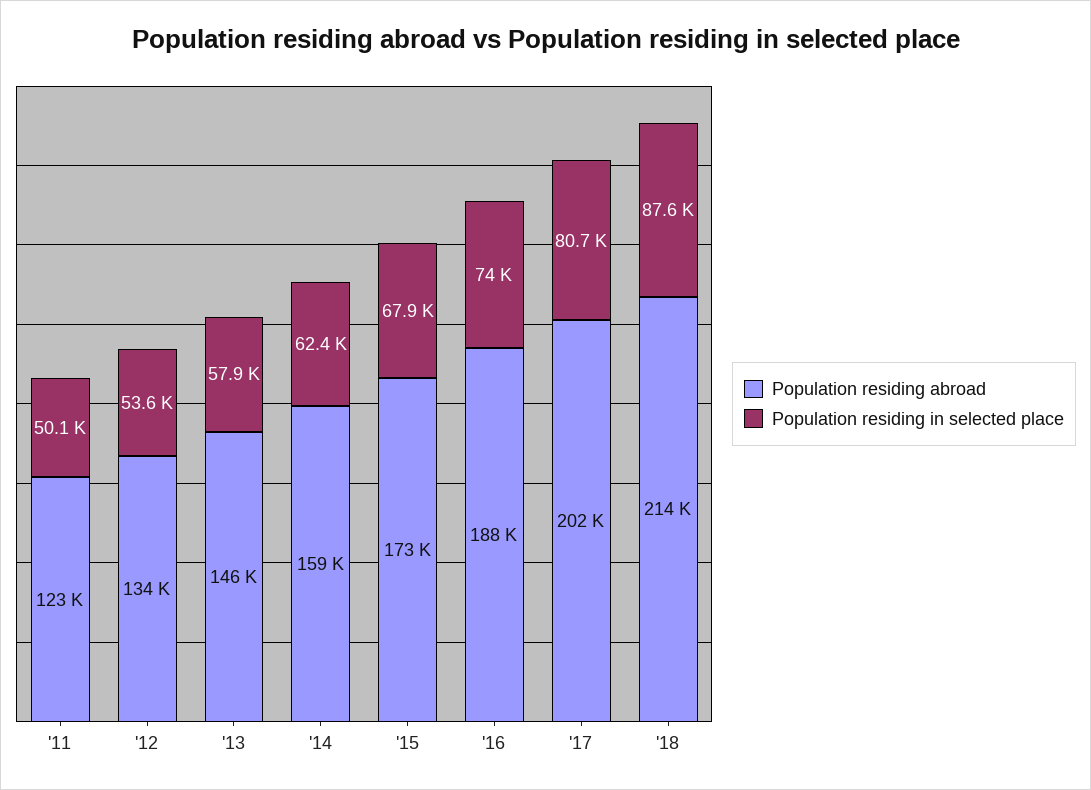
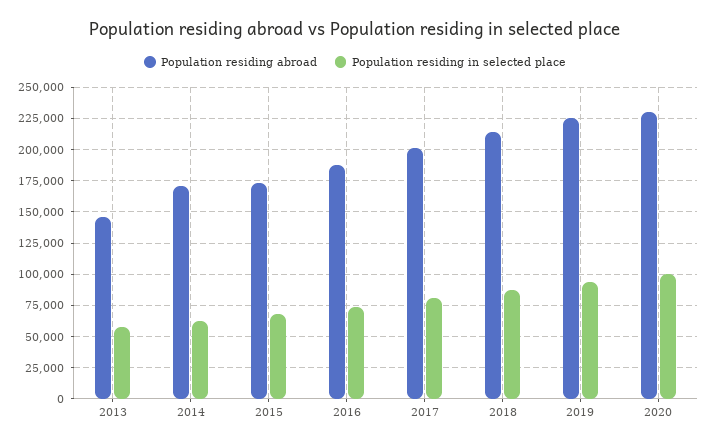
Population residing abroad, '11: 123000 -> none
Population residing in selected place, '11: 50100 -> none
Population residing abroad, '12: 134000 -> none
Population residing in selected place, '12: 53600 -> none
Population residing abroad, '14: 159000 -> 170000
Population residing abroad, 2019: none -> 225000
Population residing in selected place, 2019: none -> 95000
Population residing abroad, 2020: none -> 230000
Population residing in selected place, 2020: none -> 100000

